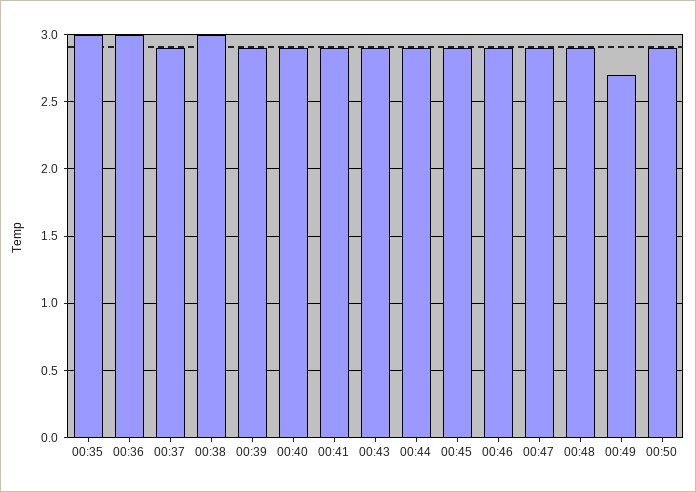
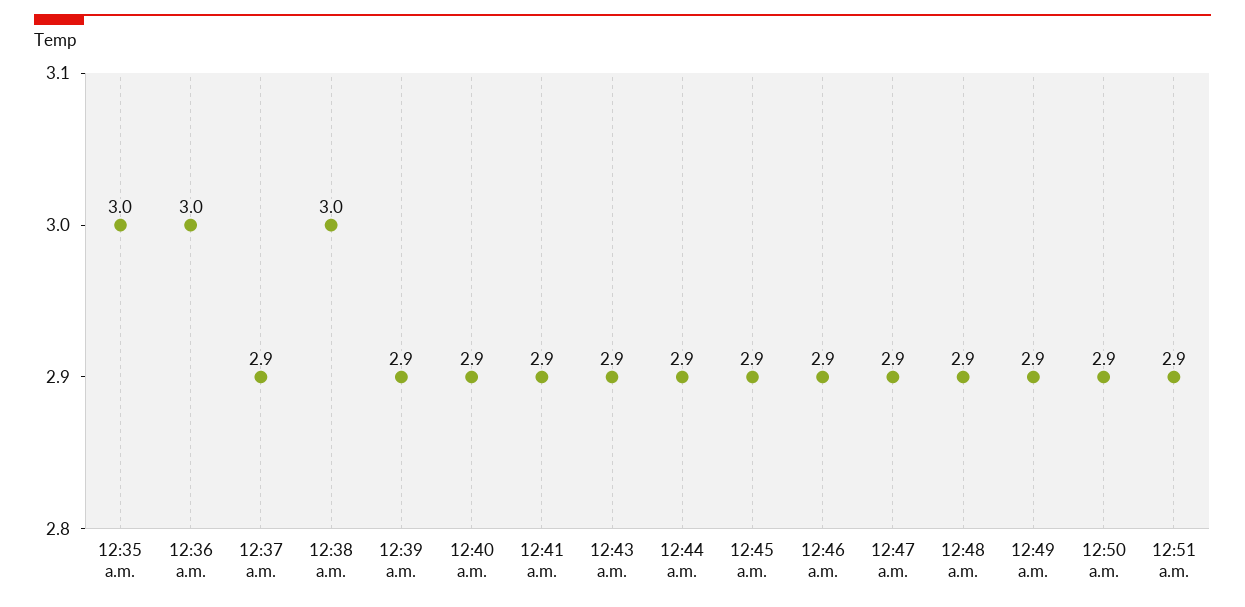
00:49: 2.7 -> 2.9
12:51 a.m.: none -> 2.9

